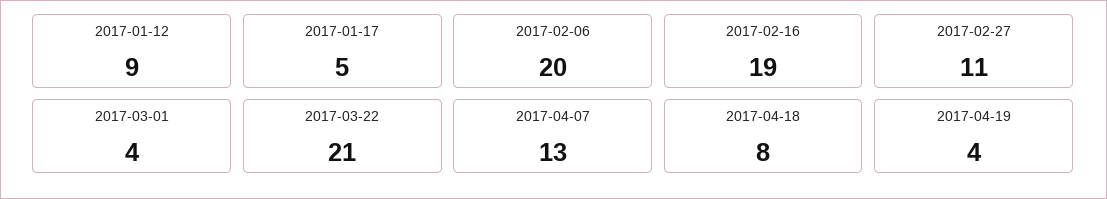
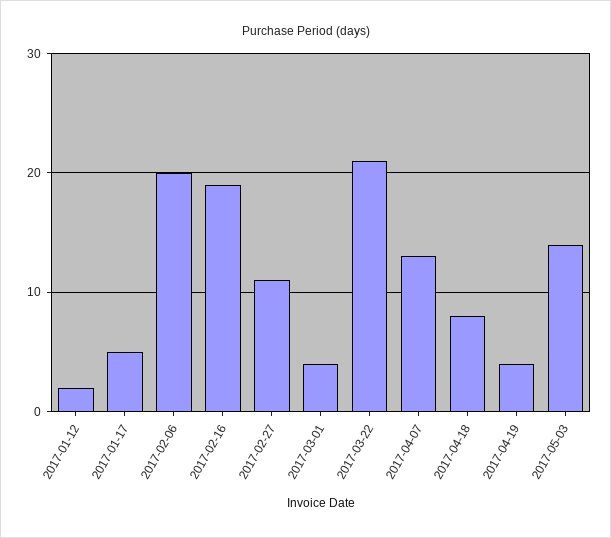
2017-01-12: 9 -> 2
2017-05-03: none -> 14

